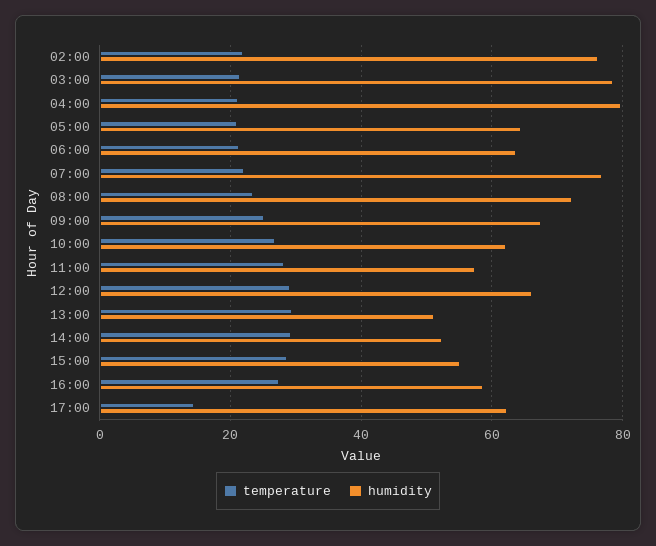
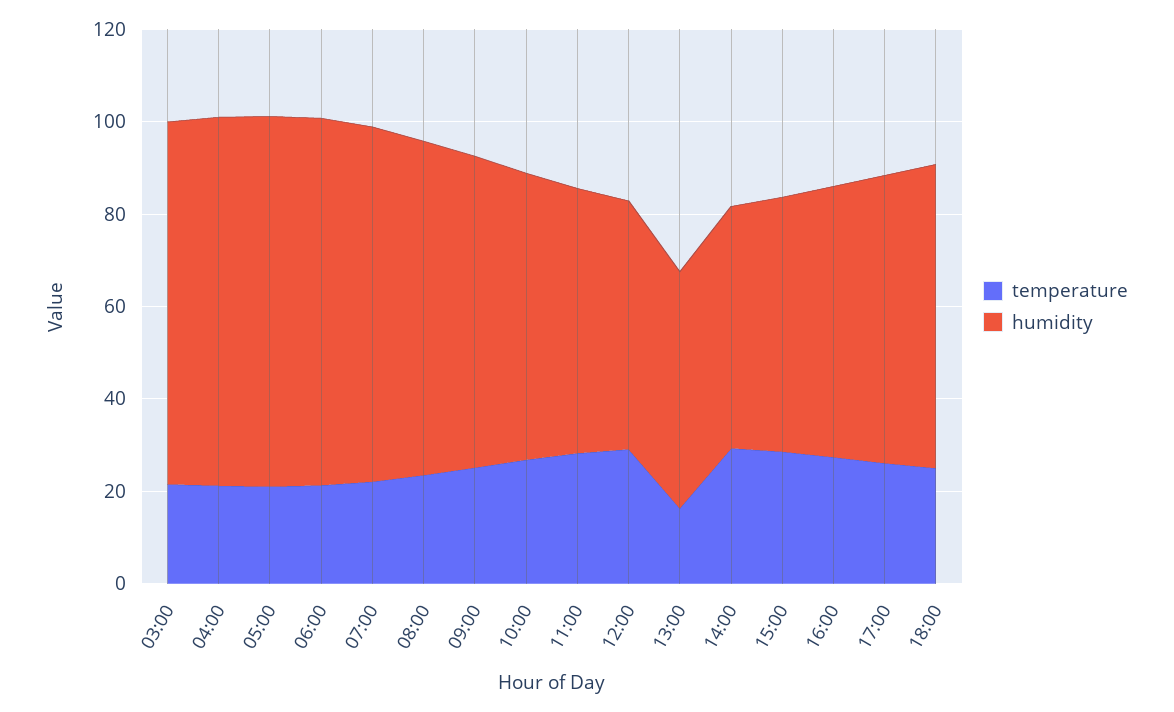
temperature, 02:00: 22 -> none
humidity, 02:00: 76 -> none
humidity, 05:00: 64 -> 80
humidity, 06:00: 64 -> 80
humidity, 12:00: 66 -> 55
temperature, 13:00: 30 -> 15
temperature, 17:00: 14 -> 25
temperature, 18:00: none -> 25
humidity, 18:00: none -> 65

